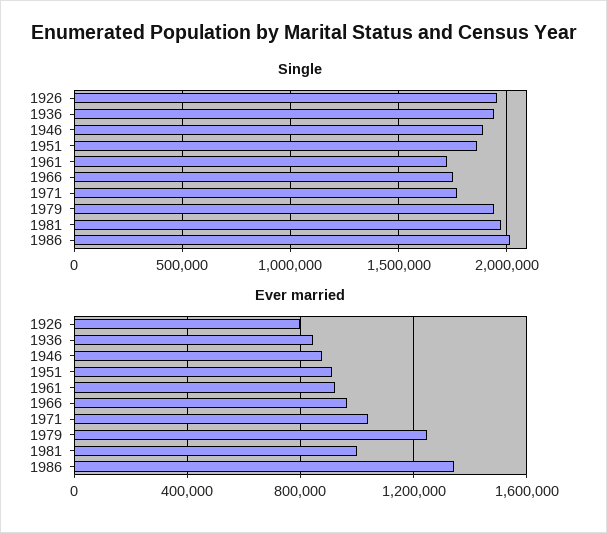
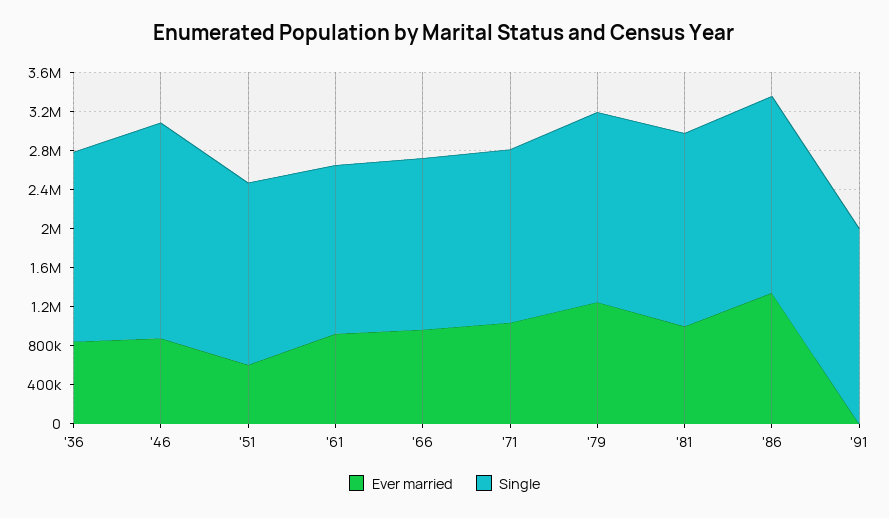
Single, 1926: 1950000 -> none
Single, 1946: 1900000 -> 2200000
Ever married, 1926: 800000 -> none
Ever married, 1951: 900000 -> 600000
Ever married, '91: none -> 0
Single, '91: none -> 2000000

